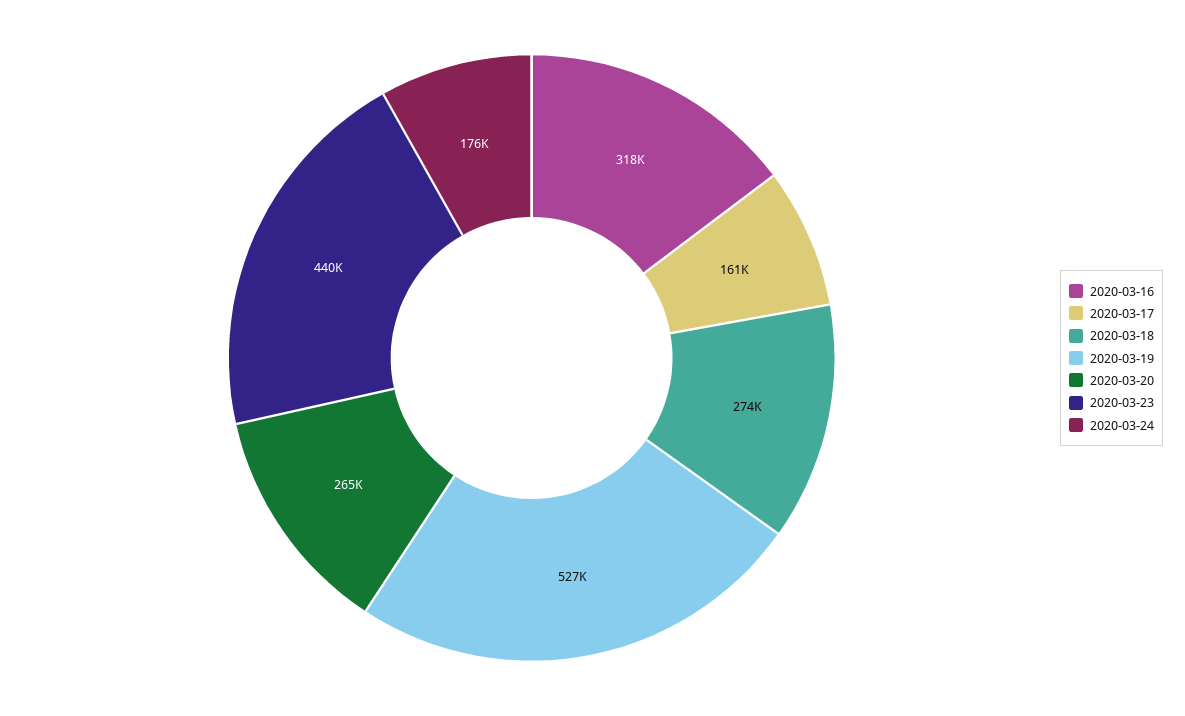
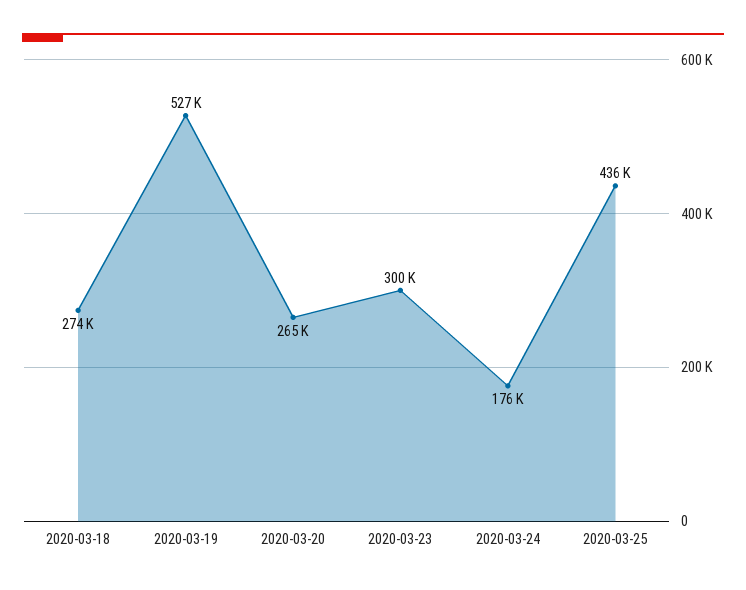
2020-03-16: 318000 -> none
2020-03-17: 161000 -> none
2020-03-23: 440000 -> 300000
2020-03-25: none -> 436000

